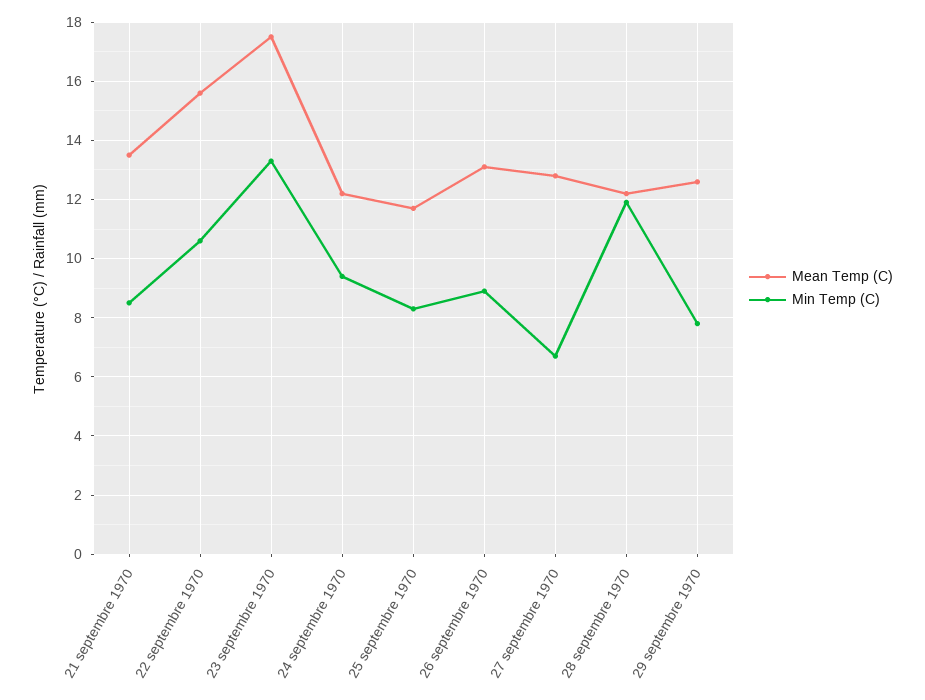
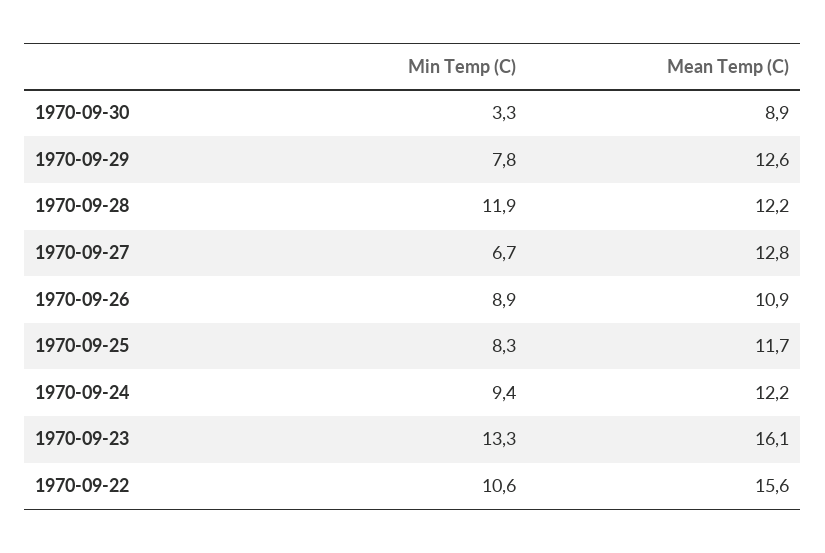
Mean Temp (C), 21 septembre 1970: 13.5 -> none
Min Temp (C), 21 septembre 1970: 8.5 -> none
Mean Temp (C), 23 septembre 1970: 17.5 -> 16.1
Mean Temp (C), 26 septembre 1970: 13 -> 10.9
Min Temp (C), 1970-09-30: none -> 3.3
Mean Temp (C), 1970-09-30: none -> 8.9

